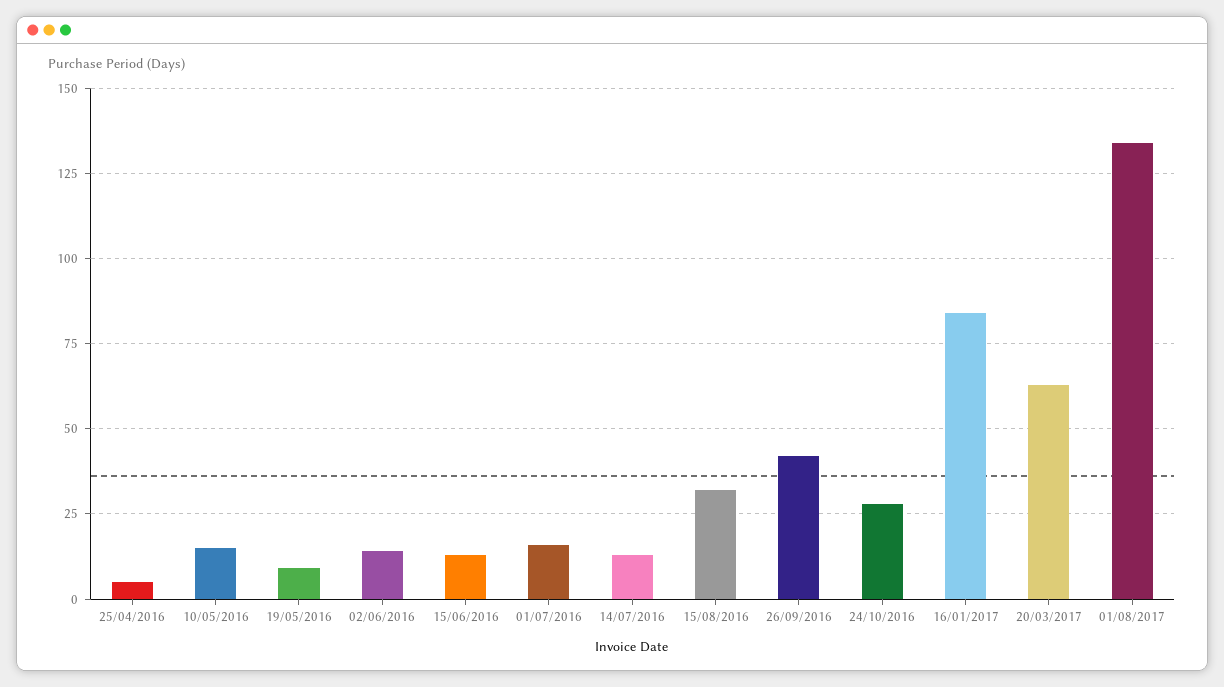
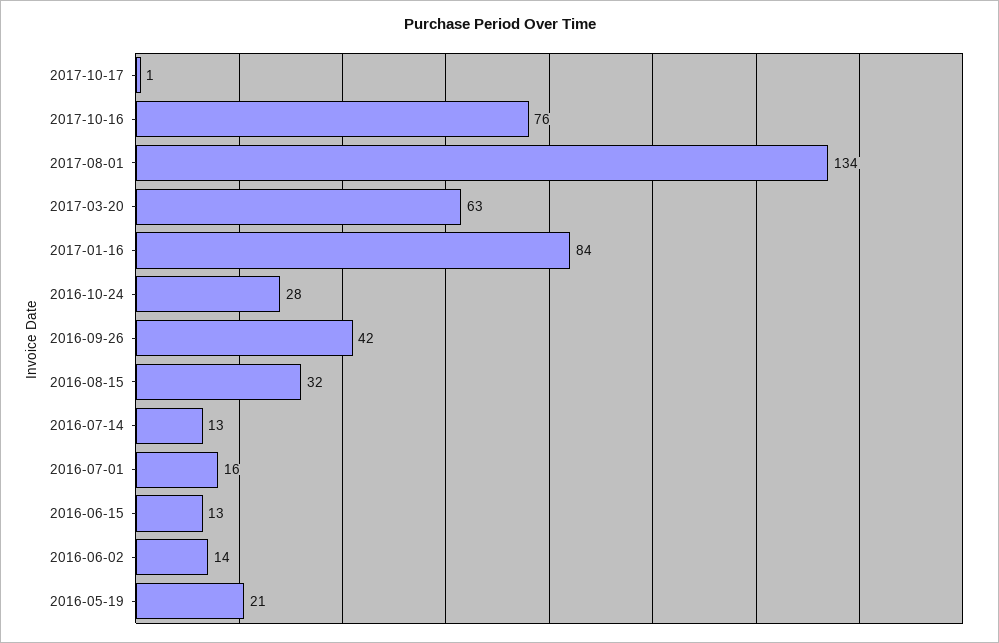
25/04/2016: 5 -> none
10/05/2016: 15 -> none
19/05/2016: 10 -> 21
2017-10-17: none -> 1
2017-10-16: none -> 76

